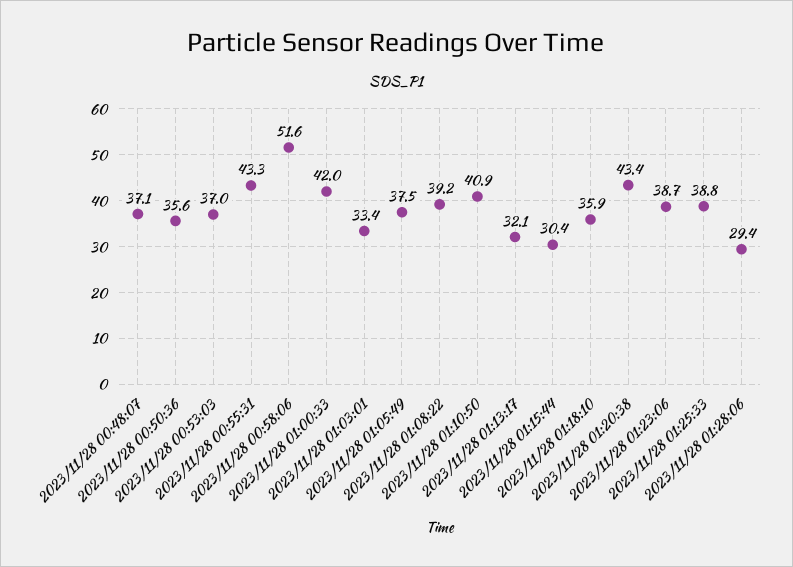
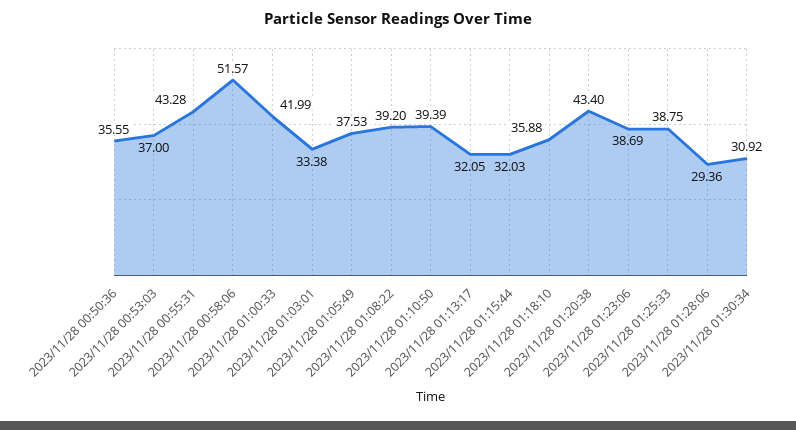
2023/11/28 00:48:07: 37.1 -> none
2023/11/28 01:10:50: 40.9 -> 39.39
2023/11/28 01:15:44: 30.4 -> 32.03
2023/11/28 01:30:34: none -> 30.92

